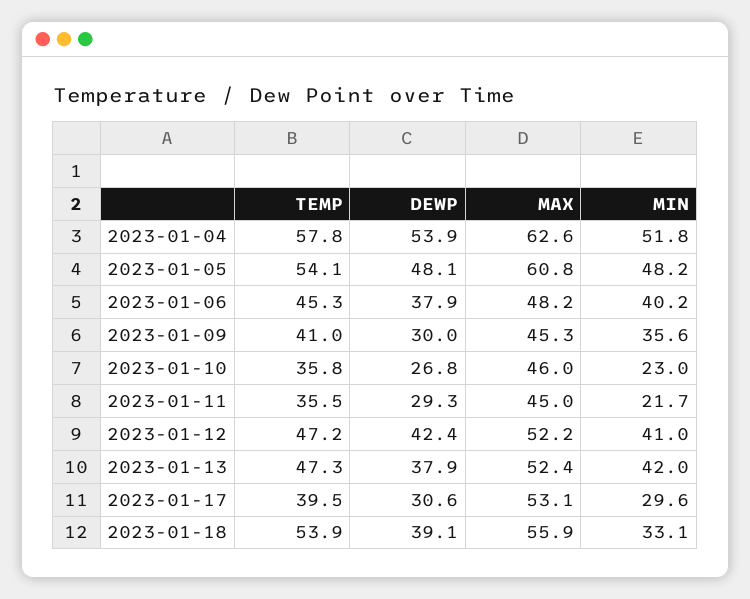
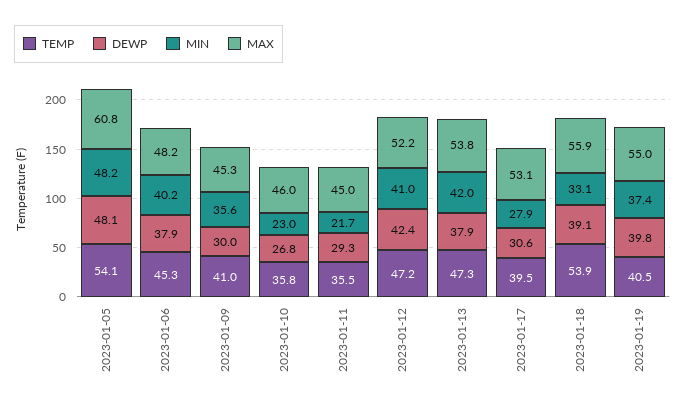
TEMP, 2023-01-04: 57.8 -> none
DEWP, 2023-01-04: 53.9 -> none
MAX, 2023-01-04: 62.6 -> none
MIN, 2023-01-04: 51.8 -> none
MAX, 2023-01-13: 52.4 -> 53.8
MIN, 2023-01-17: 29.6 -> 27.9
TEMP, 2023-01-19: none -> 40.5
DEWP, 2023-01-19: none -> 39.8
MIN, 2023-01-19: none -> 37.4
MAX, 2023-01-19: none -> 55

